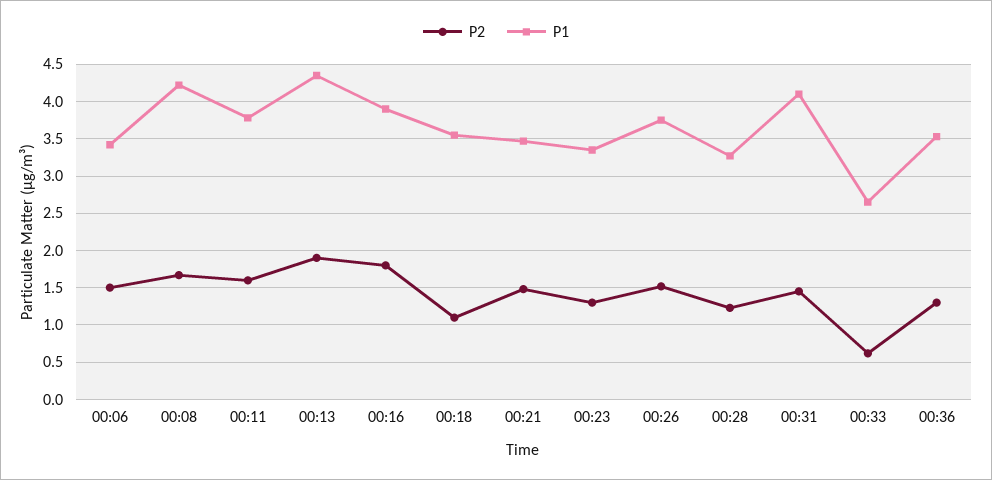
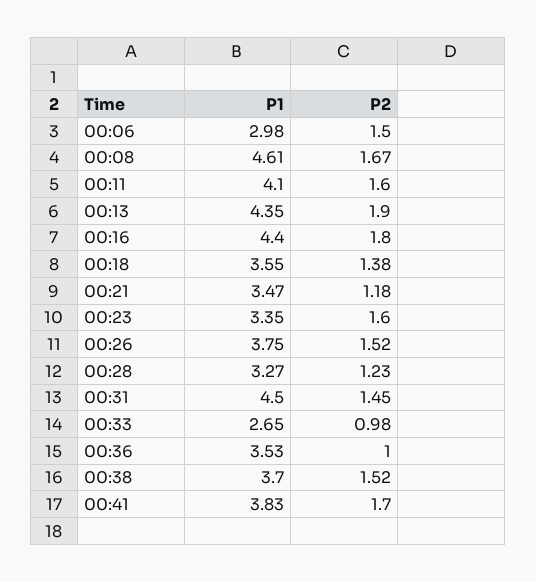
P1, 00:06: 3.4 -> 2.98
P1, 00:08: 4.2 -> 4.61
P1, 00:11: 3.8 -> 4.1
P1, 00:16: 3.9 -> 4.4
P2, 00:18: 1.1 -> 1.38
P2, 00:21: 1.5 -> 1.18
P2, 00:23: 1.3 -> 1.6
P1, 00:31: 4.1 -> 4.5
P2, 00:33: 0.6 -> 0.98
P2, 00:36: 1.3 -> 1
P1, 00:38: none -> 3.7
P2, 00:38: none -> 1.52
P1, 00:41: none -> 3.83
P2, 00:41: none -> 1.7

